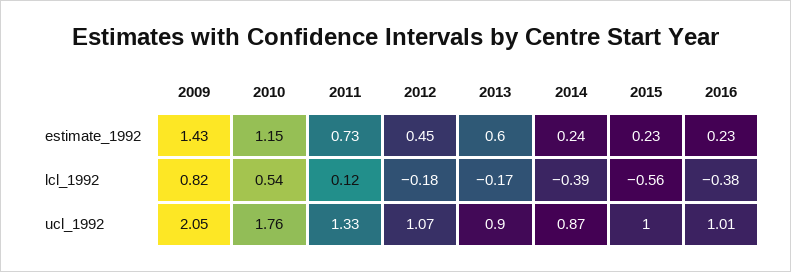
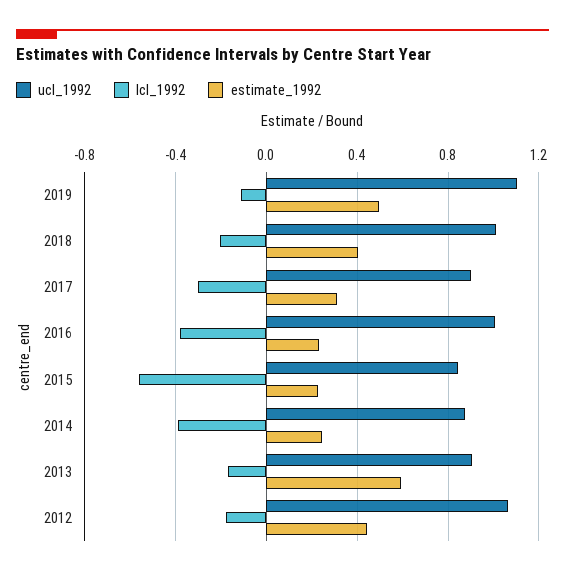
estimate_1992, 2009: 1.43 -> none
estimate_1992, 2010: 1.15 -> none
estimate_1992, 2011: 0.73 -> none
lcl_1992, 2009: 0.82 -> none
lcl_1992, 2010: 0.54 -> none
lcl_1992, 2011: 0.12 -> none
ucl_1992, 2009: 2.05 -> none
ucl_1992, 2010: 1.76 -> none
ucl_1992, 2011: 1.33 -> none
ucl_1992, 2015: 1 -> 0.85
ucl_1992, 2019: none -> 1.1
lcl_1992, 2019: none -> -0.1
estimate_1992, 2019: none -> 0.5
ucl_1992, 2018: none -> 1
lcl_1992, 2018: none -> -0.2
estimate_1992, 2018: none -> 0.4
ucl_1992, 2017: none -> 0.9
lcl_1992, 2017: none -> -0.3
estimate_1992, 2017: none -> 0.3

